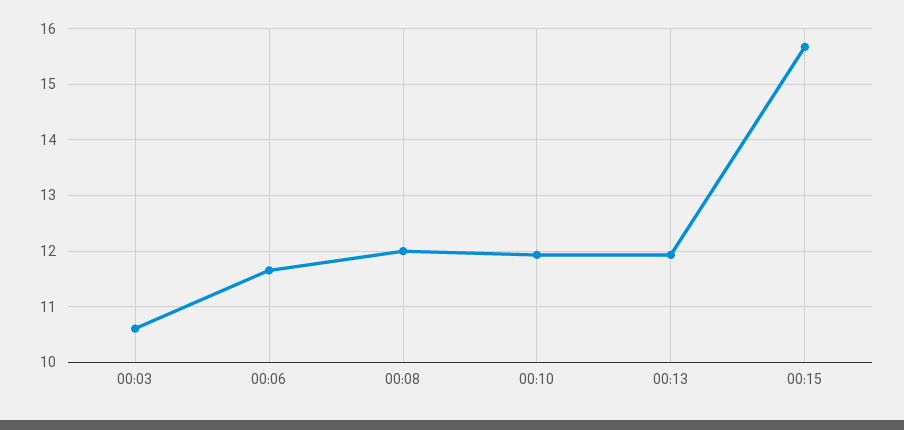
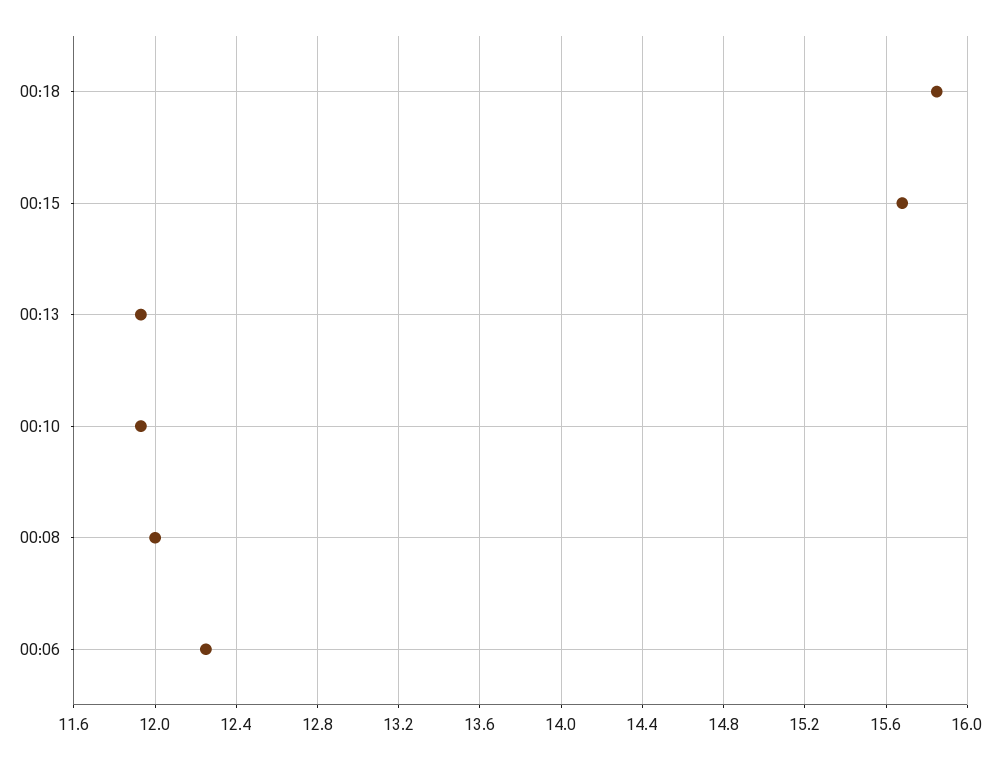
00:03: 10.6 -> none
00:06: 11.6 -> 12.25
00:18: none -> 15.85

